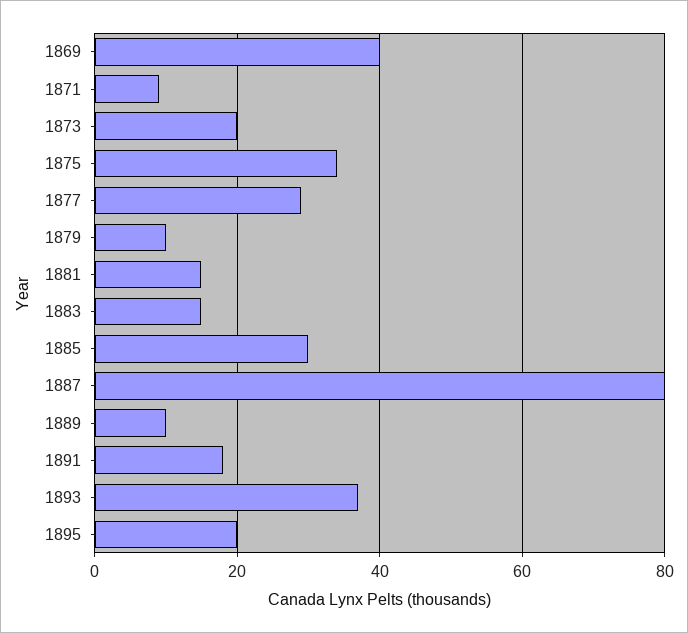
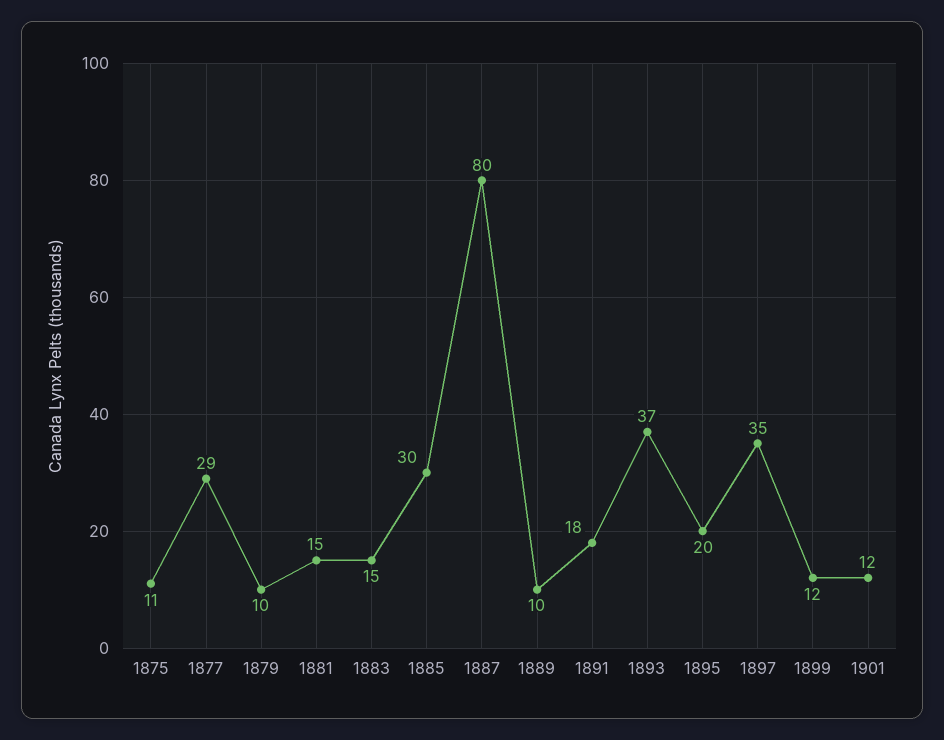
1869: 40 -> none
1871: 10 -> none
1873: 20 -> none
1875: 35 -> 11
1897: none -> 35
1899: none -> 12
1901: none -> 12

